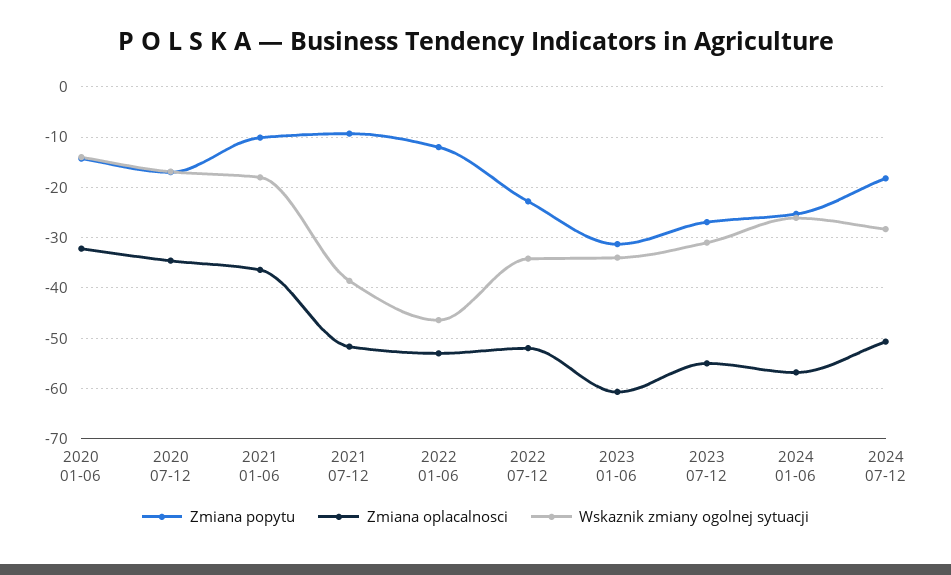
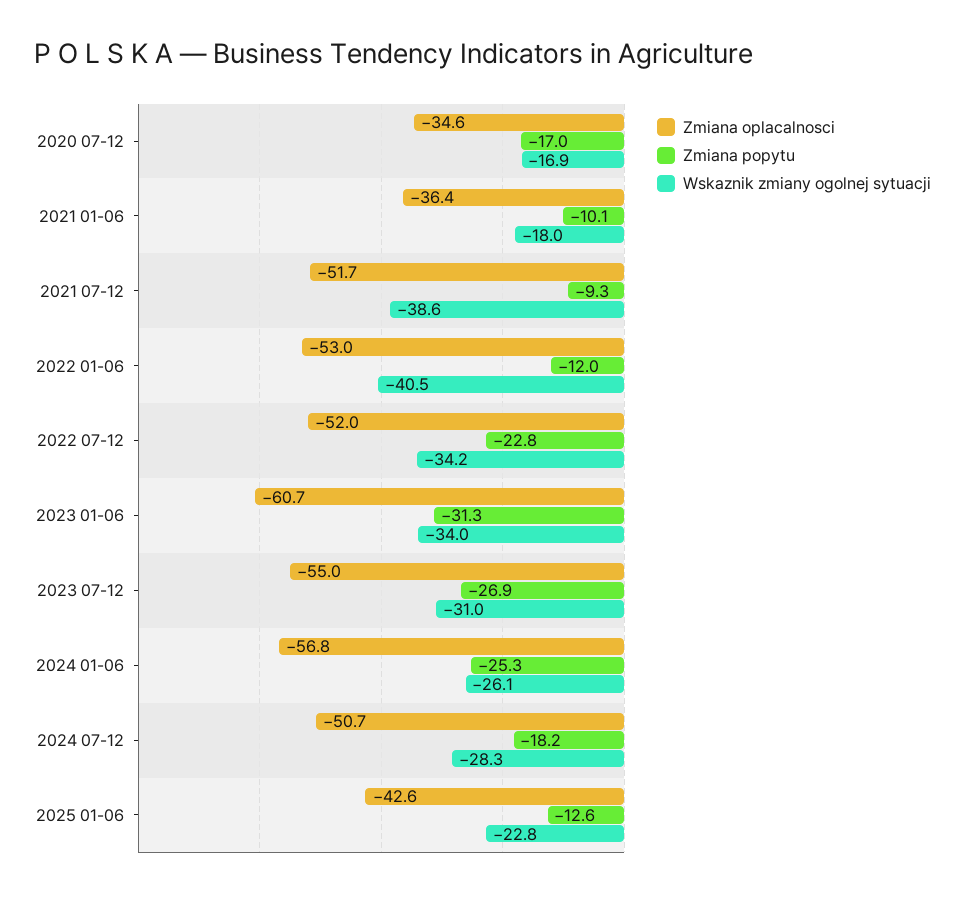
Zmiana popytu, 2020 01-06: -14 -> none
Zmiana oplacalnosci, 2020 01-06: -32 -> none
Wskaznik zmiany ogolnej sytuacji, 2020 01-06: -14 -> none
Wskaznik zmiany ogolnej sytuacji, 2022 01-06: -46 -> -40.5
Zmiana oplacalnosci, 2025 01-06: none -> -42.6
Zmiana popytu, 2025 01-06: none -> -12.6
Wskaznik zmiany ogolnej sytuacji, 2025 01-06: none -> -22.8

